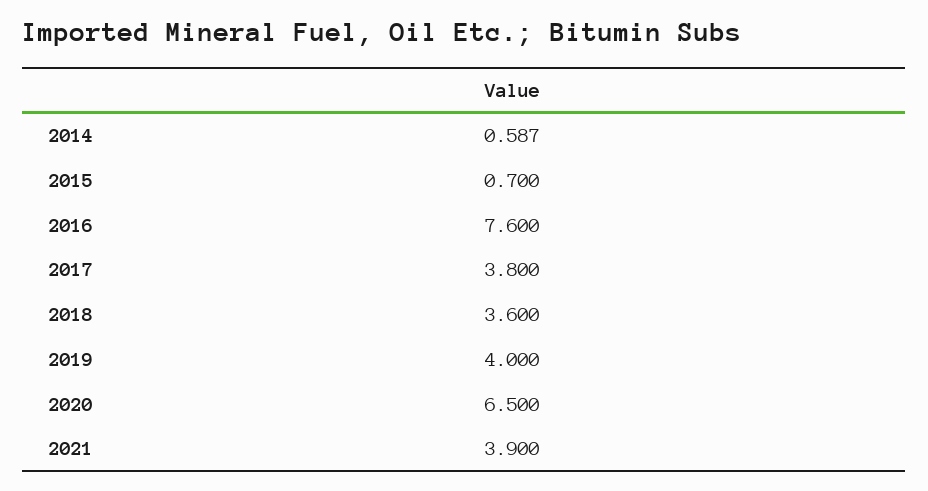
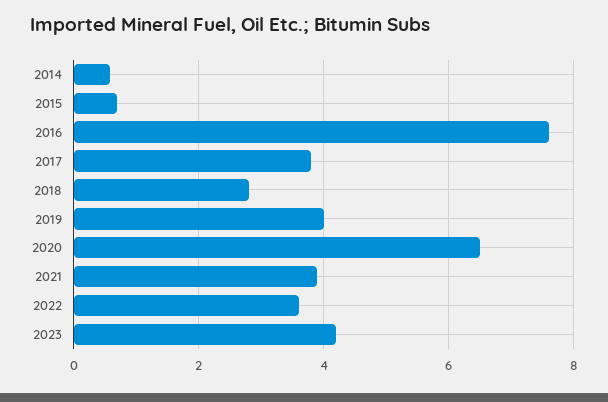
2018: 3.6 -> 2.8
2022: none -> 3.6
2023: none -> 4.2

